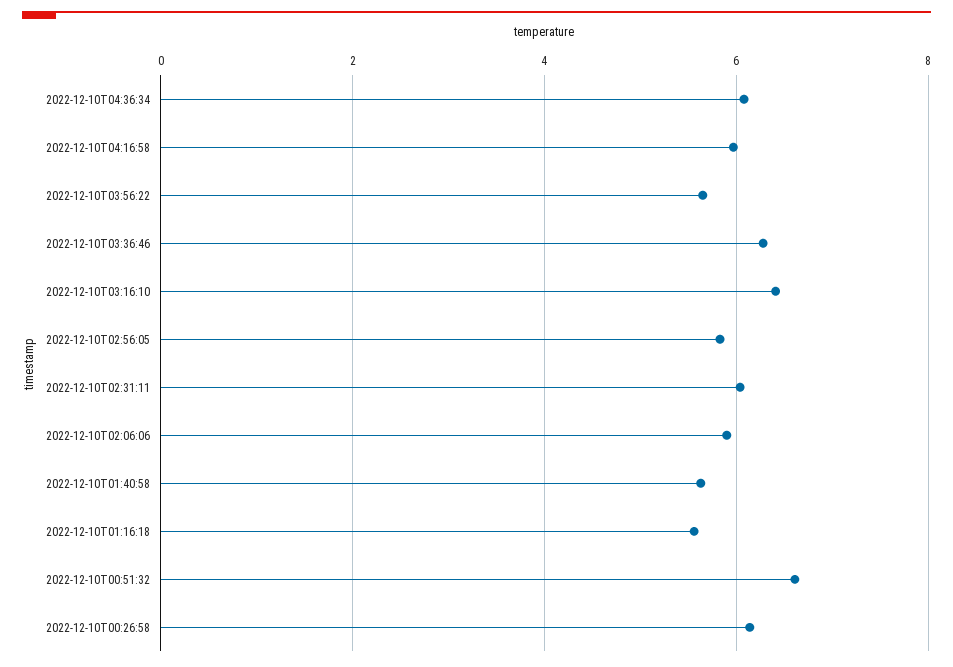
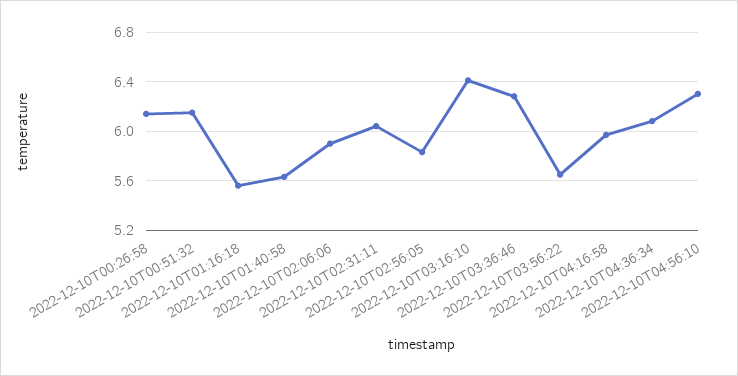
2022-12-10T00:51:32: 6.6 -> 6.15
2022-12-10T04:56:10: none -> 6.3

